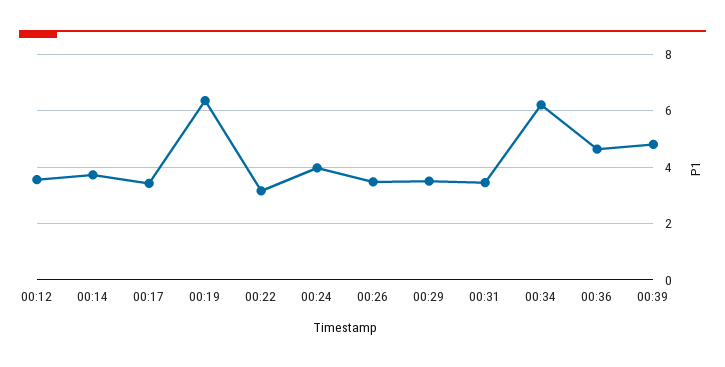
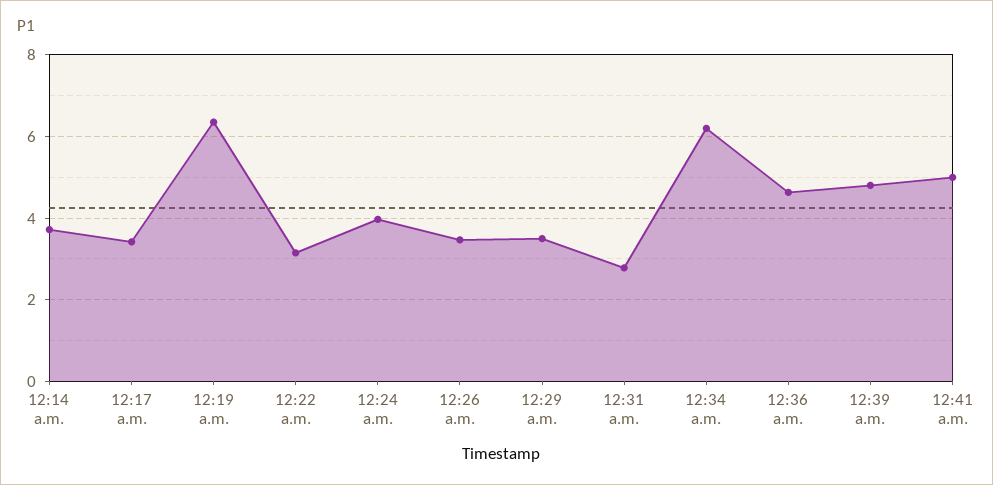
00:12: 3.5 -> none
00:31: 3.5 -> 2.8
12:41 a.m.: none -> 5

